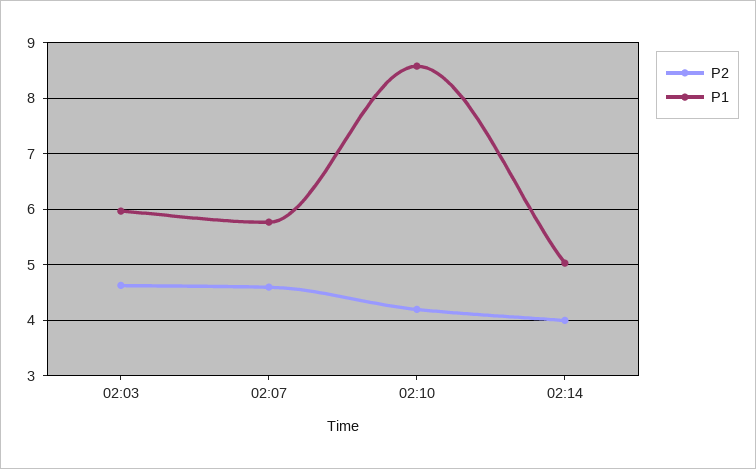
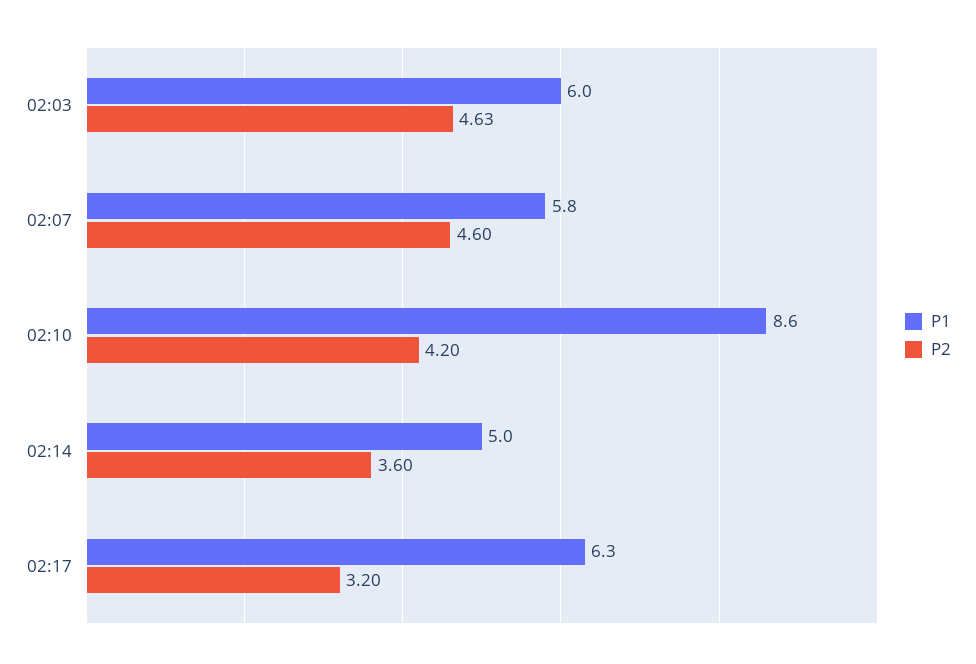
P2, 02:14: 4 -> 3.6
P1, 02:17: none -> 6.3
P2, 02:17: none -> 3.2

